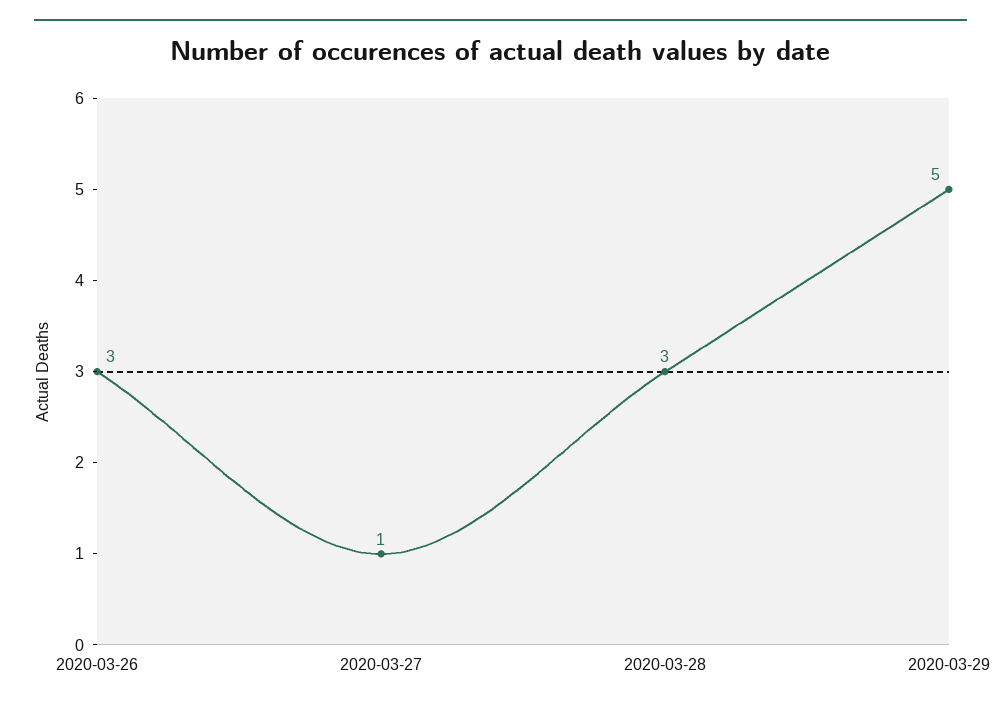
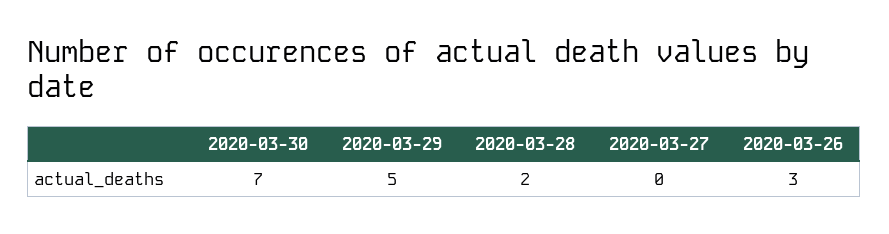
2020-03-27: 1 -> 0
2020-03-28: 3 -> 2
2020-03-30: none -> 7

